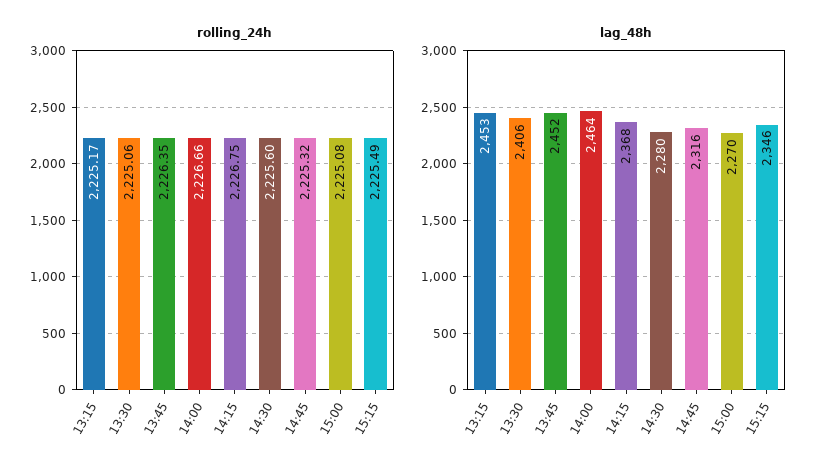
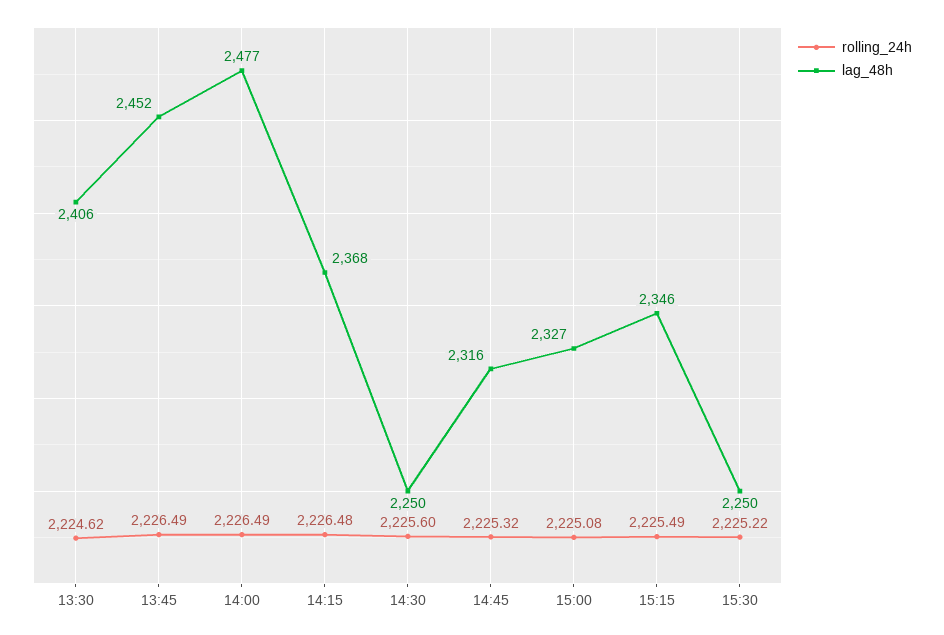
rolling_24h, 13:15: 2225.17 -> none
rolling_24h, 13:30: 2225.06 -> 2224.62
rolling_24h, 13:45: 2226.35 -> 2226.49
rolling_24h, 14:00: 2226.66 -> 2226.49
rolling_24h, 14:15: 2226.75 -> 2226.48
lag_48h, 13:15: 2453 -> none
lag_48h, 14:00: 2464 -> 2477
lag_48h, 14:30: 2280 -> 2250
lag_48h, 15:00: 2270 -> 2327
rolling_24h, 15:30: none -> 2225.22
lag_48h, 15:30: none -> 2250

